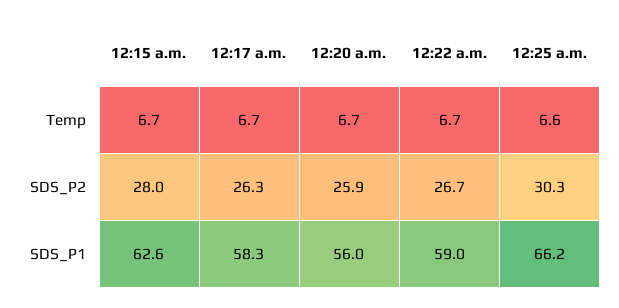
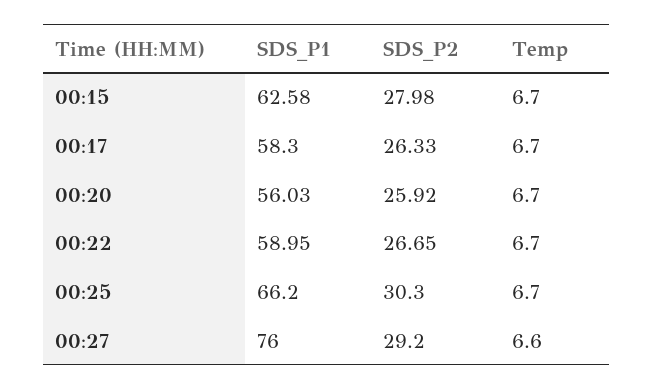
12:25 a.m., Temp: 6.6 -> 6.7
00:27, SDS_P1: none -> 76
00:27, SDS_P2: none -> 29.2
00:27, Temp: none -> 6.6

